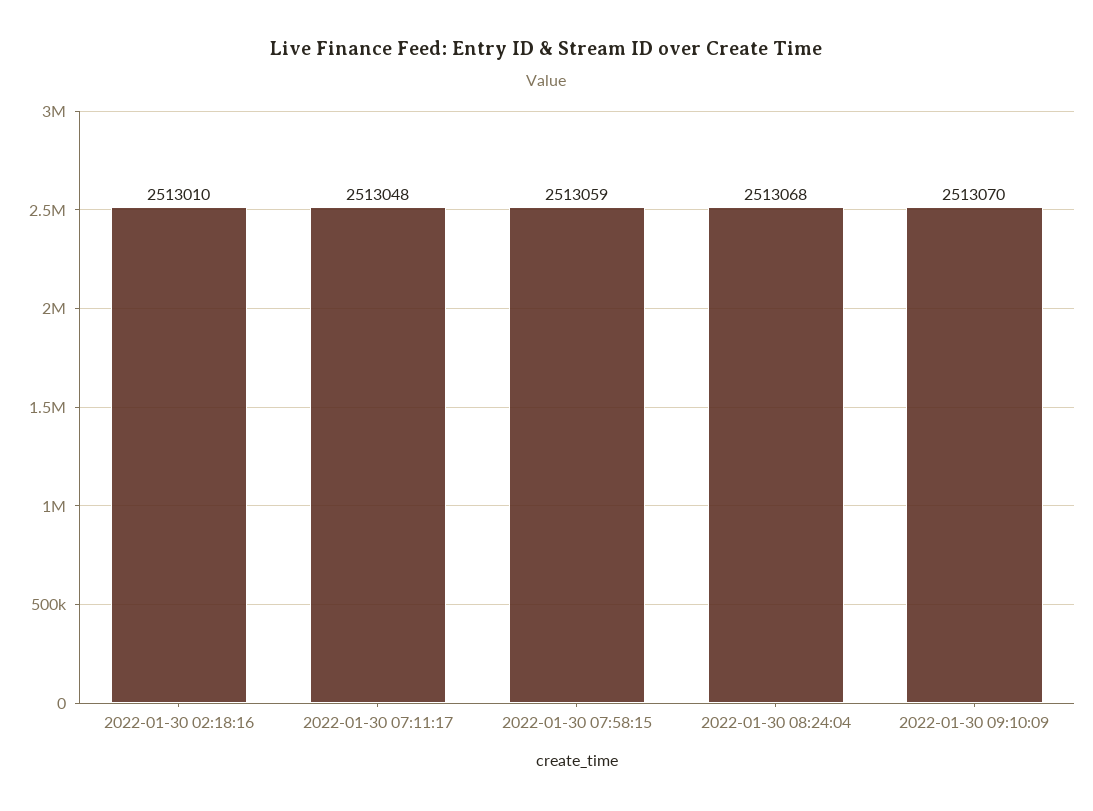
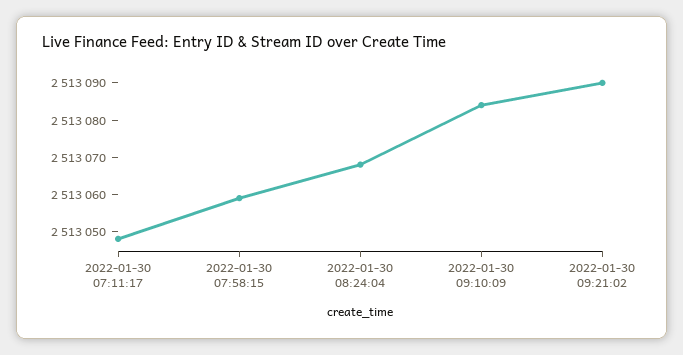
2022-01-30 02:18:16: 2513010 -> none
2022-01-30 09:10:09: 2513070 -> 2513085
2022-01-30 09:21:02: none -> 2513090

